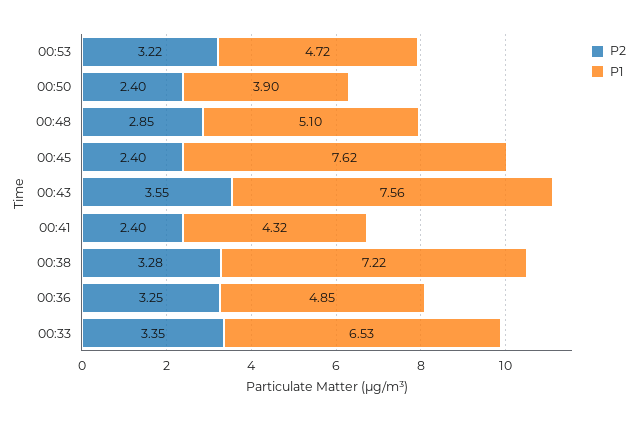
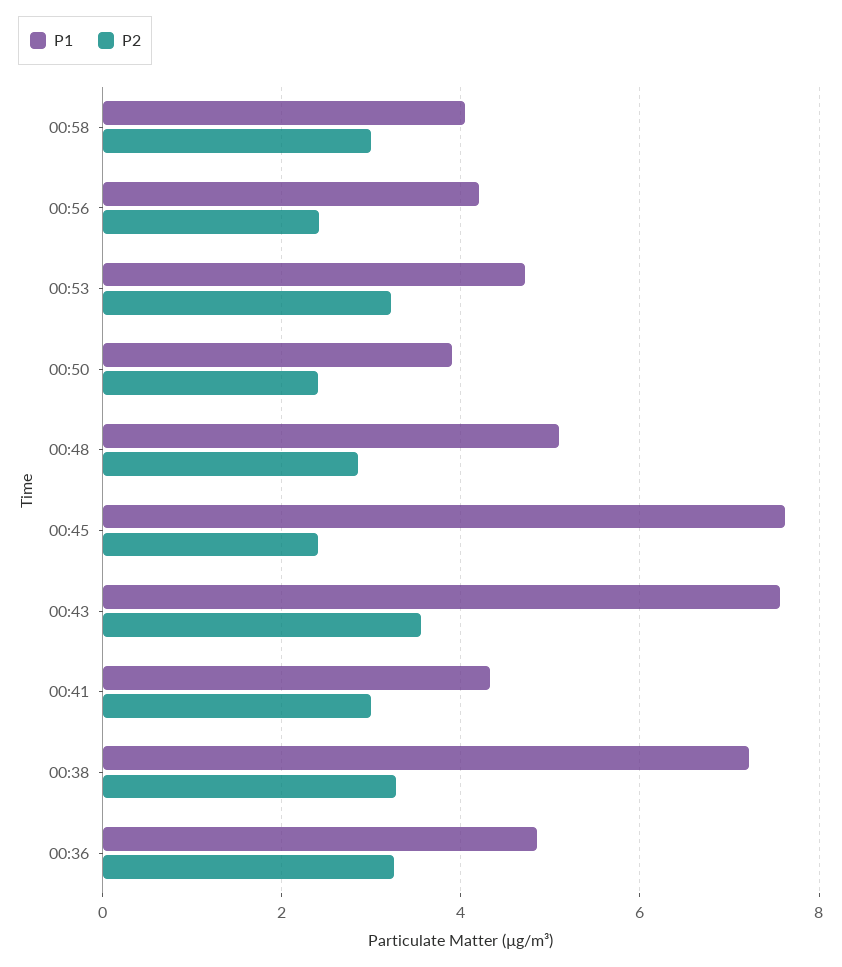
P2, 00:41: 2.4 -> 3
P2, 00:33: 3.35 -> none
P1, 00:33: 6.53 -> none
P1, 00:58: none -> 4
P2, 00:58: none -> 3
P1, 00:56: none -> 4.2
P2, 00:56: none -> 2.4

